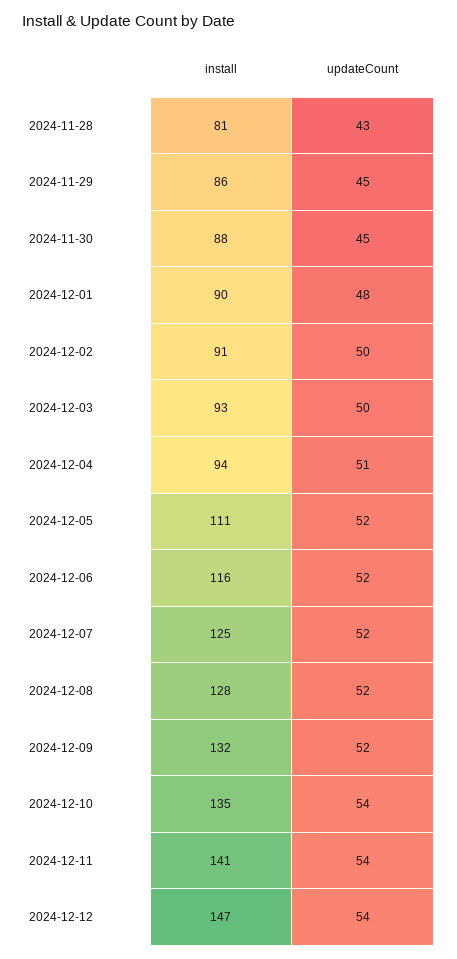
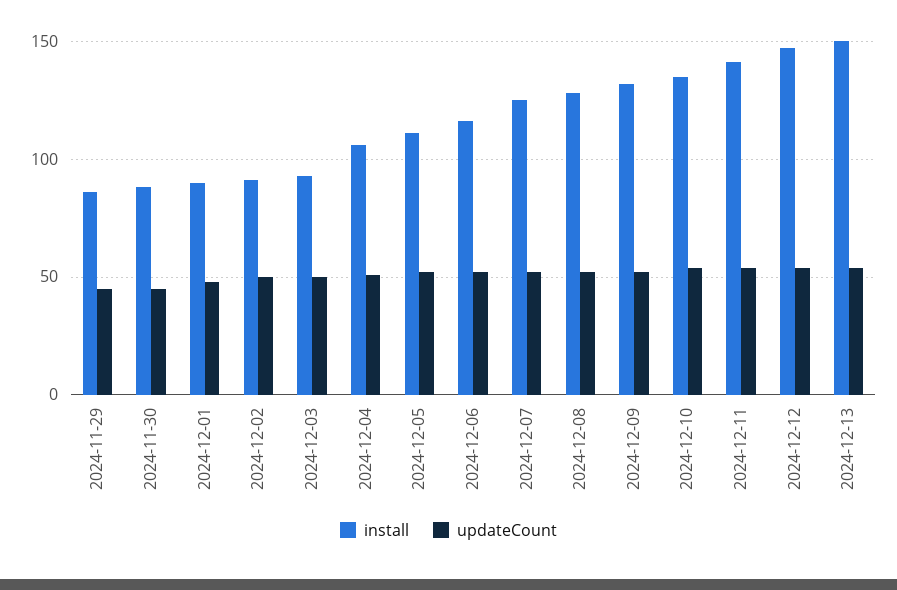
install, 2024-11-28: 81 -> none
updateCount, 2024-11-28: 43 -> none
install, 2024-12-04: 94 -> 105
install, 2024-12-13: none -> 150
updateCount, 2024-12-13: none -> 55

